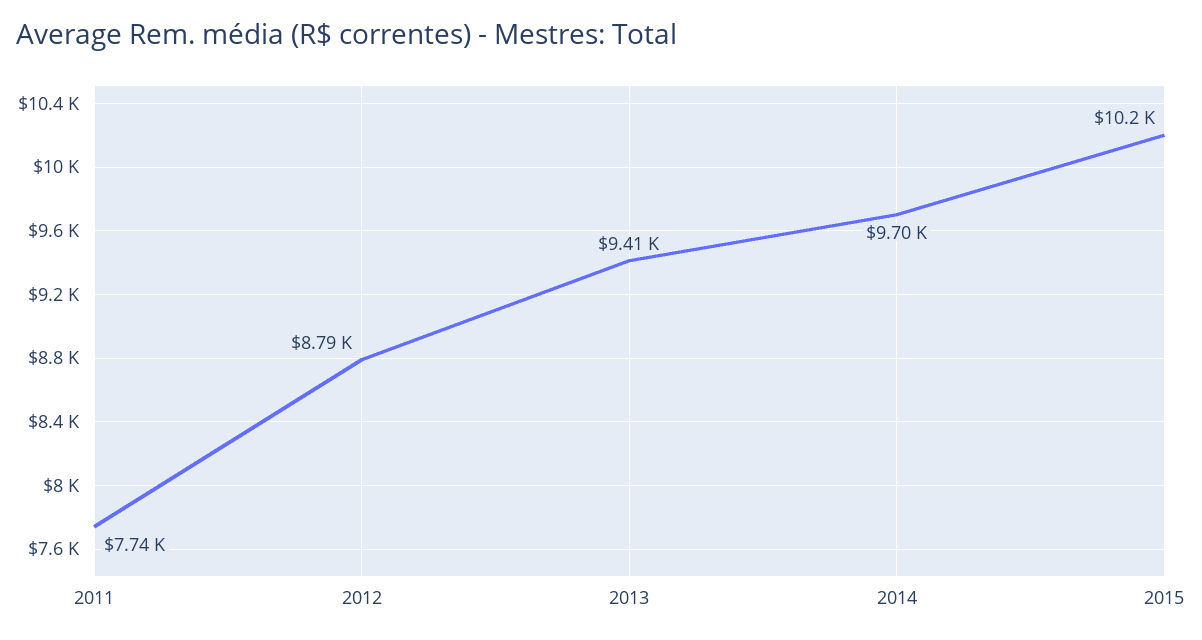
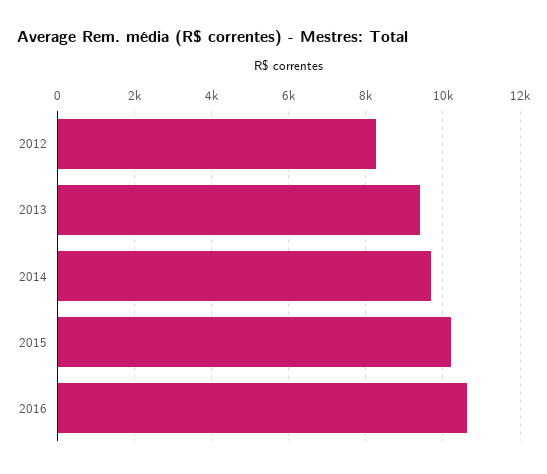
2011: 7740 -> none
2012: 8790 -> 8200
2016: none -> 10600

